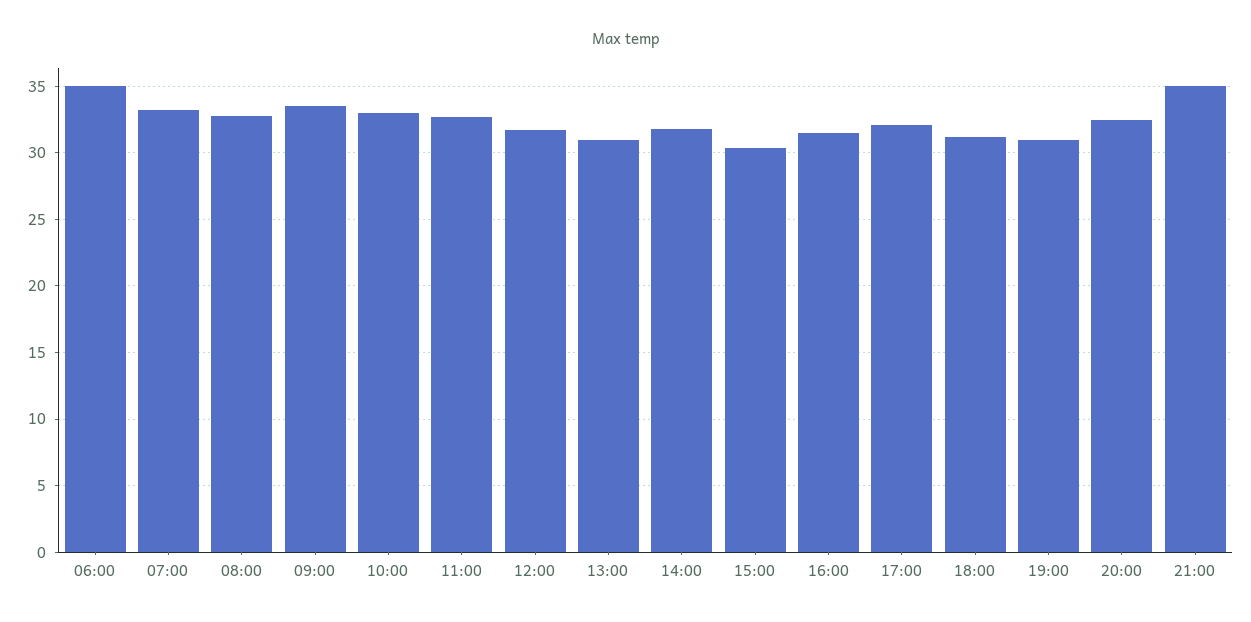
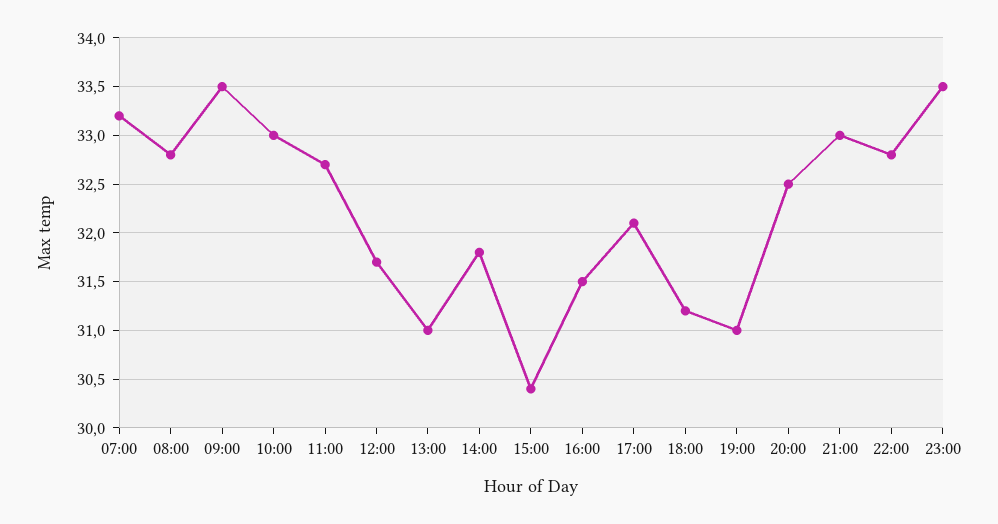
06:00: 35 -> none
21:00: 35 -> 33
22:00: none -> 32.8
23:00: none -> 33.5

